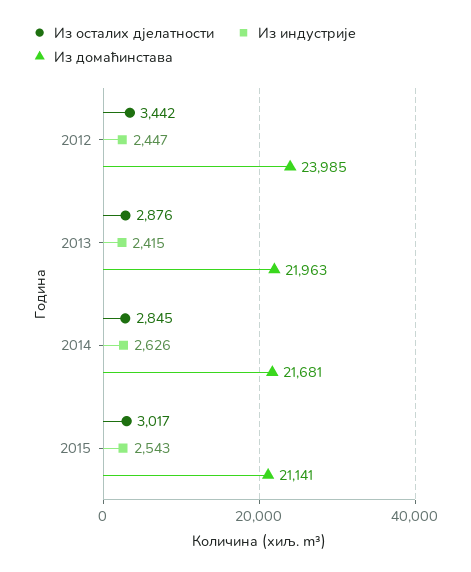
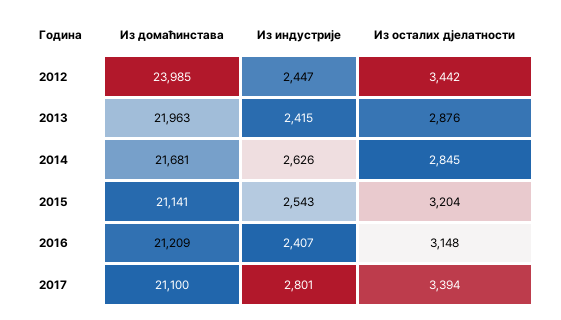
Из осталих дјелатности, 2015: 3017 -> 3204
Из домаћинстава, 2016: none -> 21209
Из индустрије, 2016: none -> 2407
Из осталих дјелатности, 2016: none -> 3148
Из домаћинстава, 2017: none -> 21100
Из индустрије, 2017: none -> 2801
Из осталих дјелатности, 2017: none -> 3394

